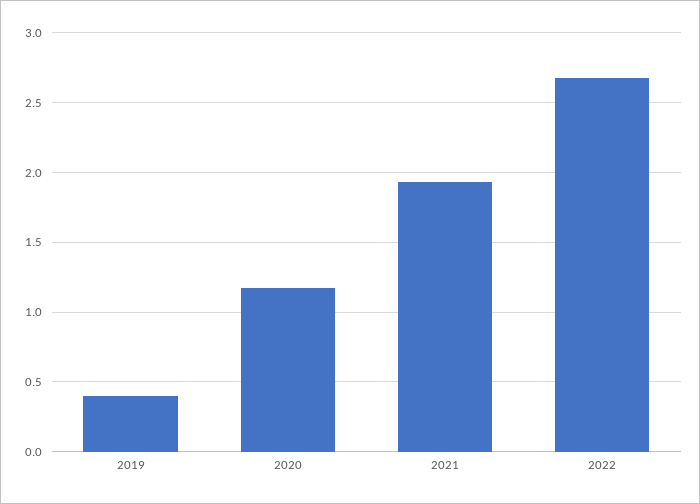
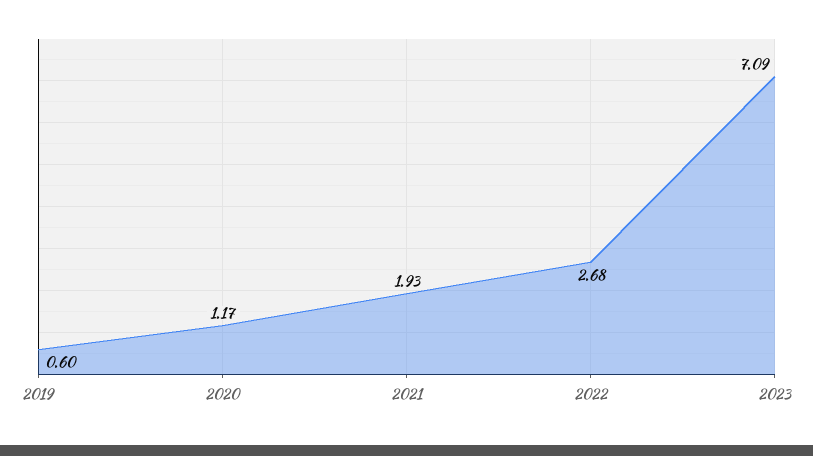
2019: 0.4 -> 0.6
2023: none -> 7.09

